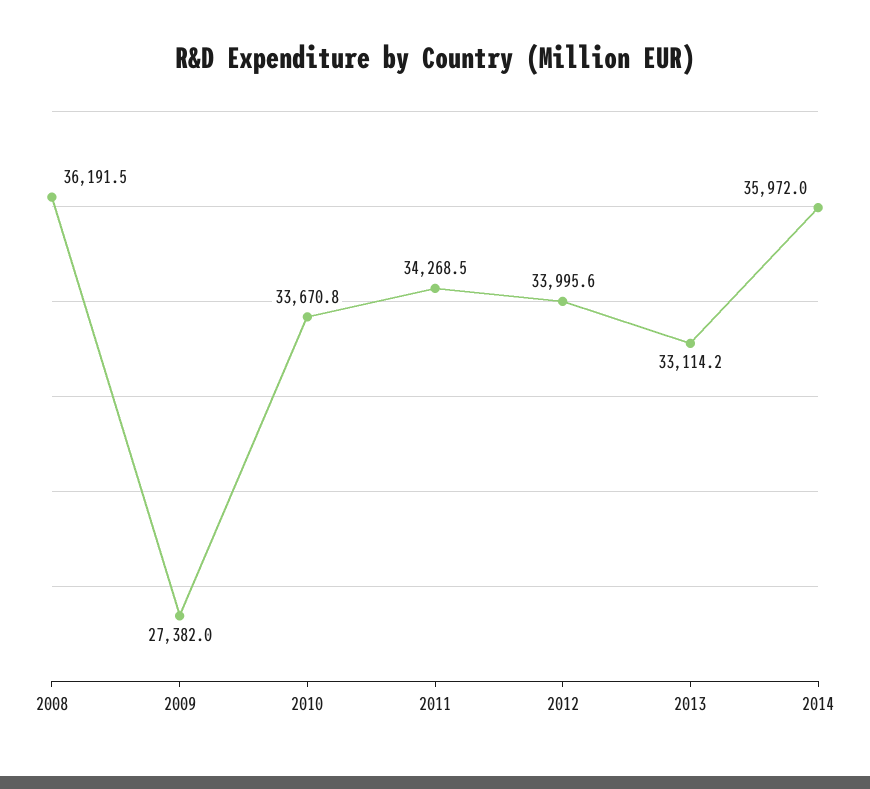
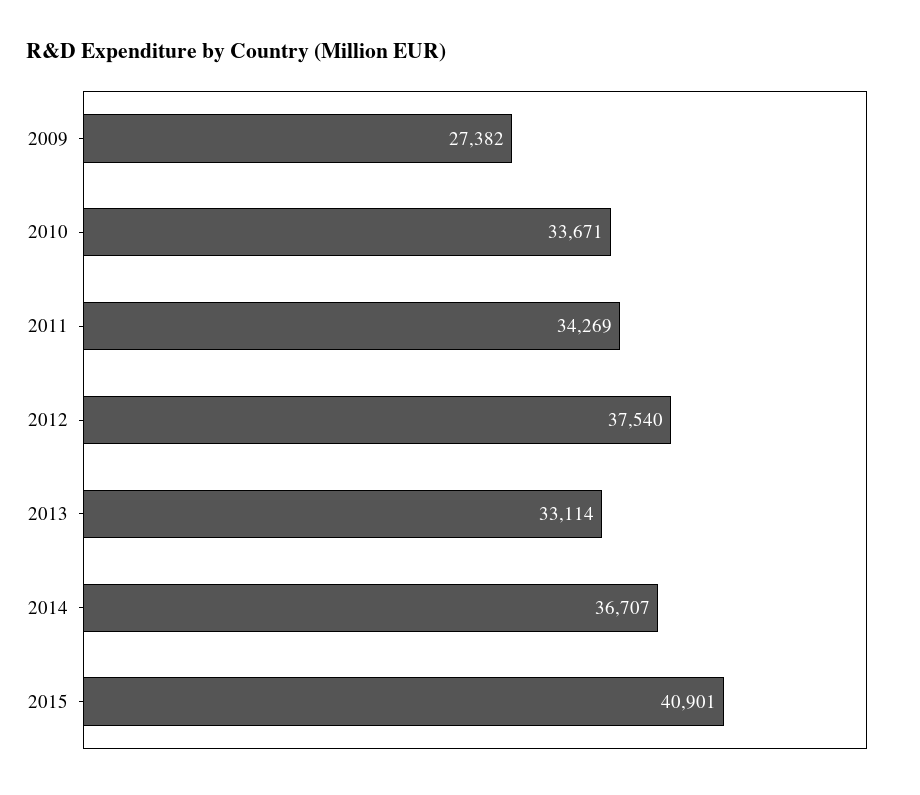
2008: 36191.5 -> none
2012: 33995.6 -> 37540
2014: 35972 -> 36707
2015: none -> 40901

